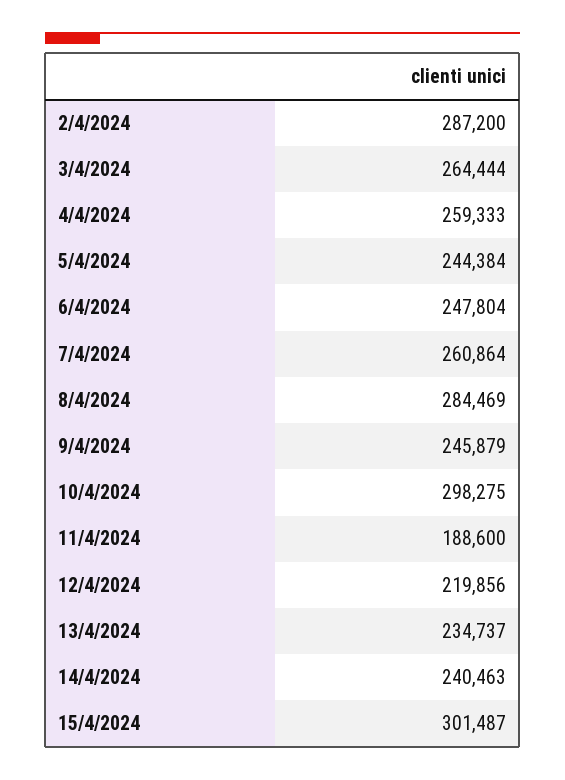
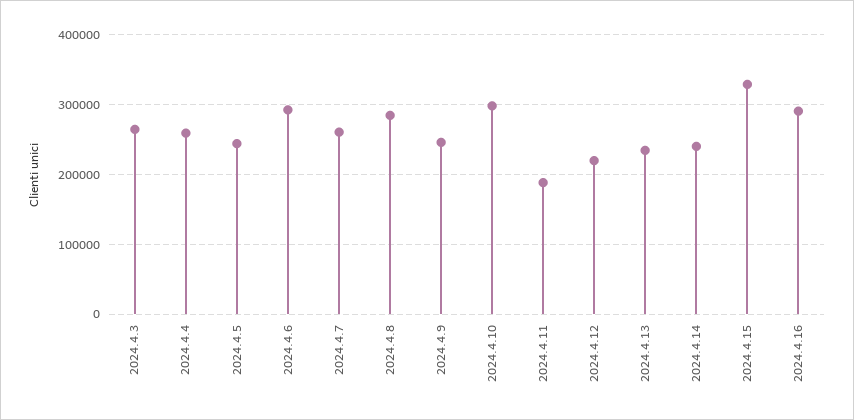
2/4/2024: 287200 -> none
6/4/2024: 247804 -> 290000
15/4/2024: 301487 -> 330000
2024.4.16: none -> 290000

